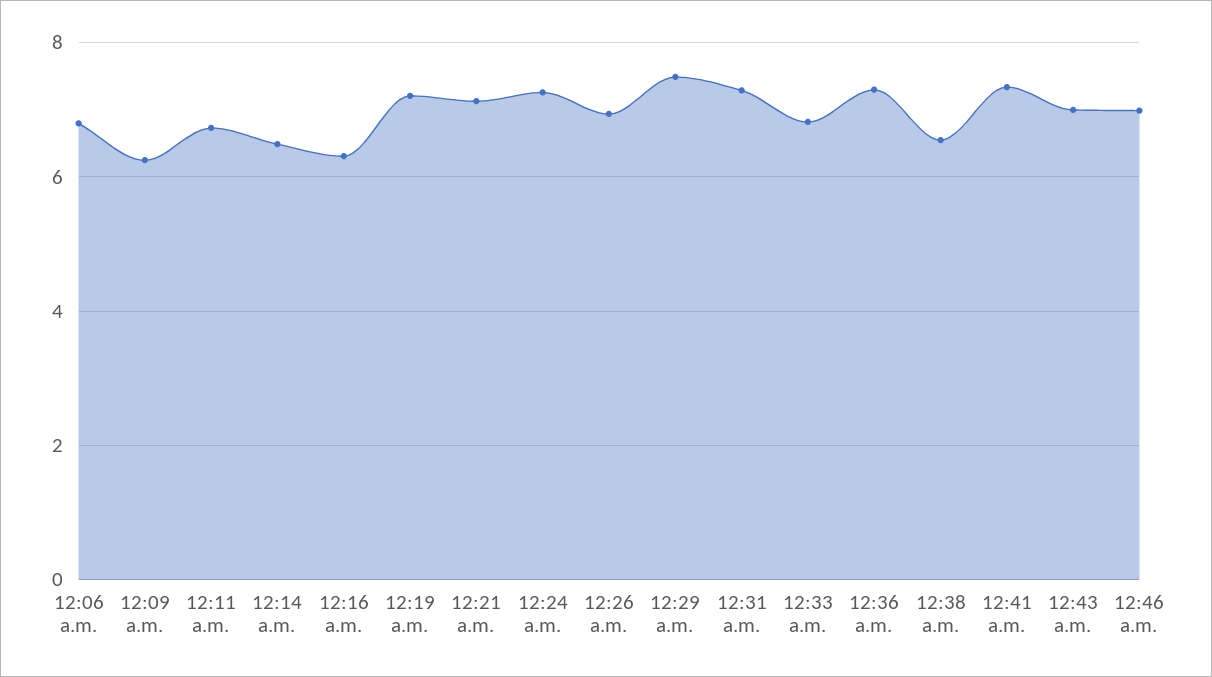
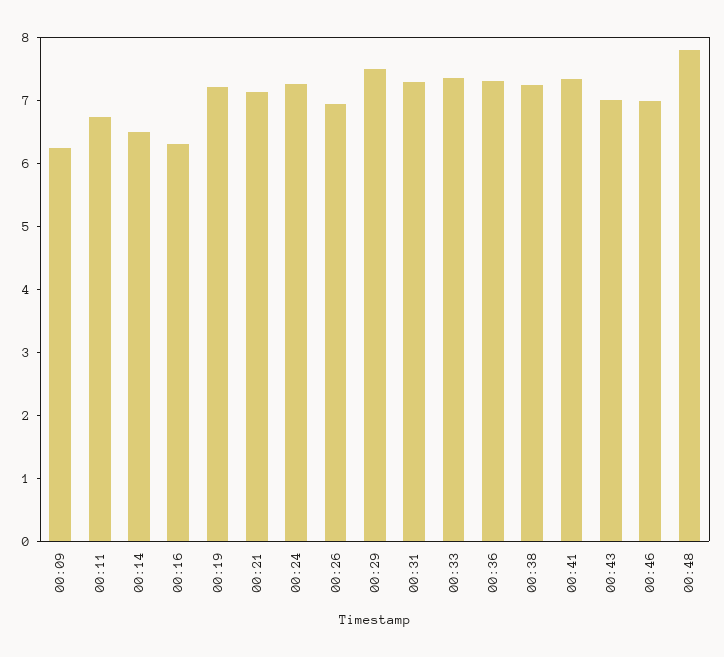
12:06 a.m.: 6.8 -> none
12:33 a.m.: 6.8 -> 7.4
12:38 a.m.: 6.6 -> 7.2
00:48: none -> 7.8

